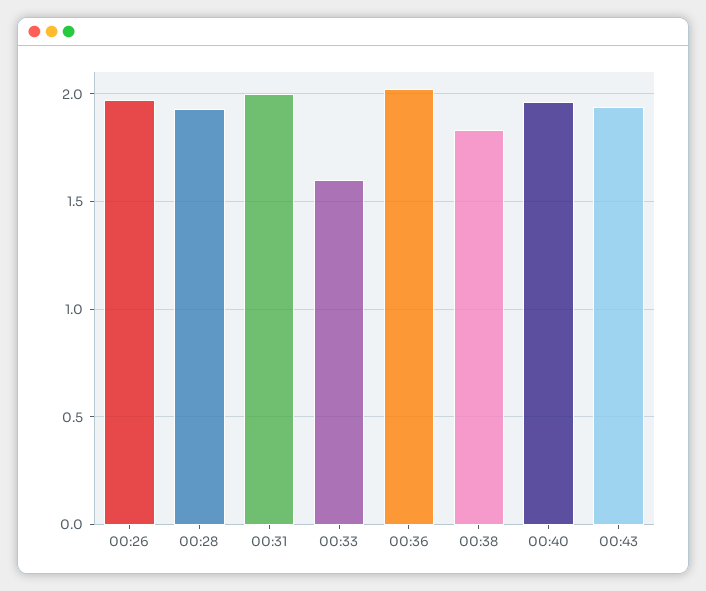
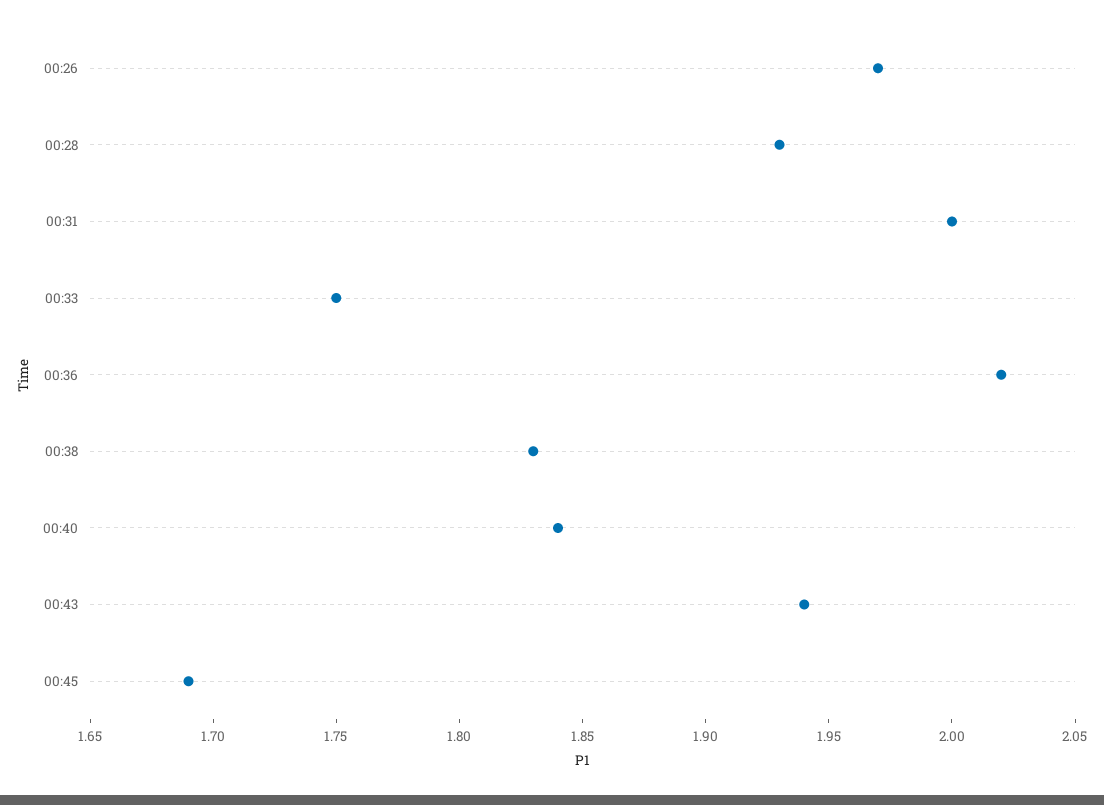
00:33: 1.6 -> 1.75
00:40: 1.95 -> 1.84
00:45: none -> 1.69

